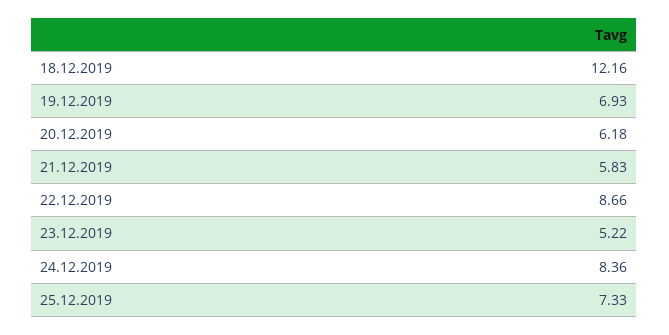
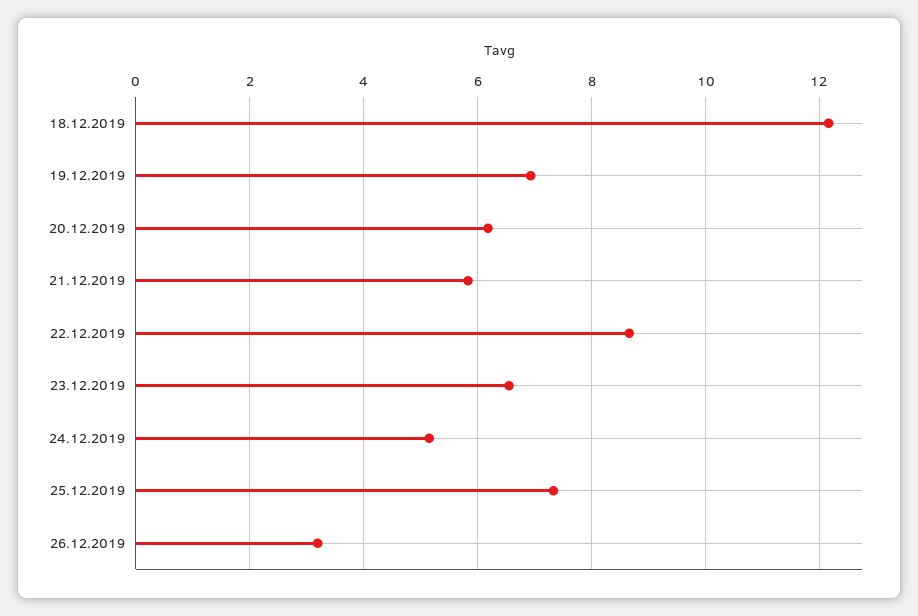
23.12.2019: 5.22 -> 6.6
24.12.2019: 8.36 -> 5.2
26.12.2019: none -> 3.2

